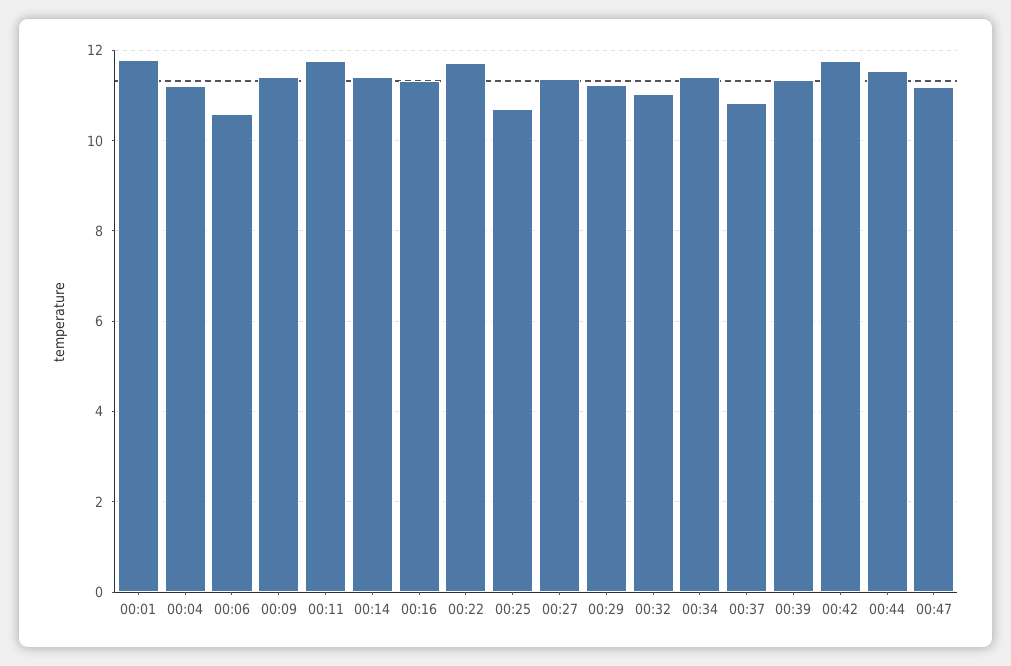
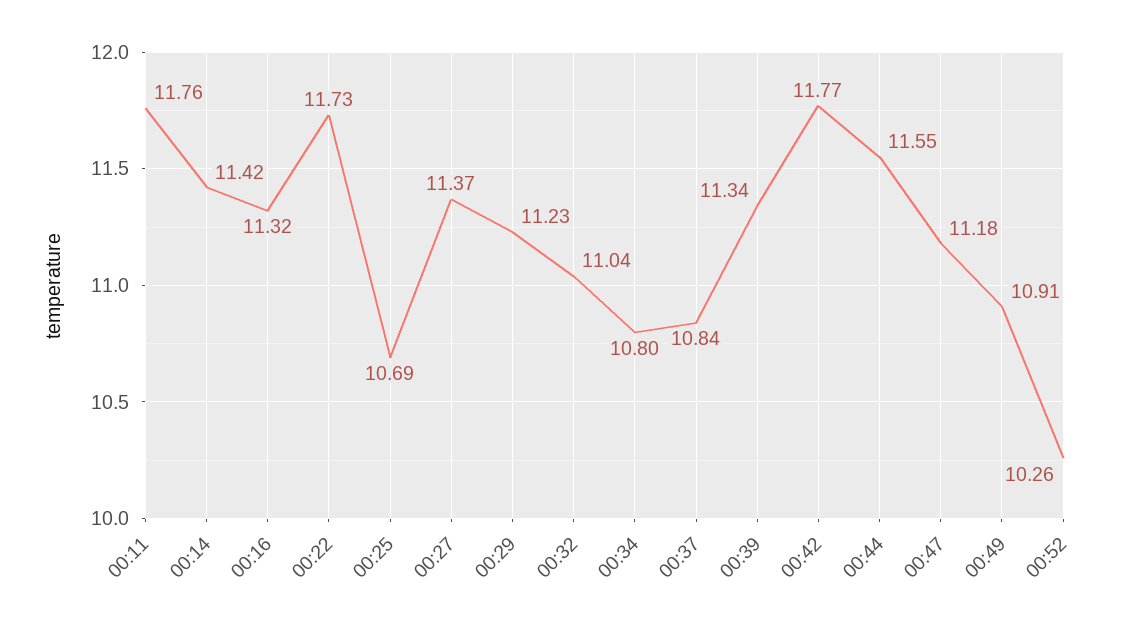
00:01: 11.8 -> none
00:04: 11.2 -> none
00:06: 10.6 -> none
00:09: 11.4 -> none
00:34: 11.4 -> 10.8
00:49: none -> 10.91
00:52: none -> 10.26

